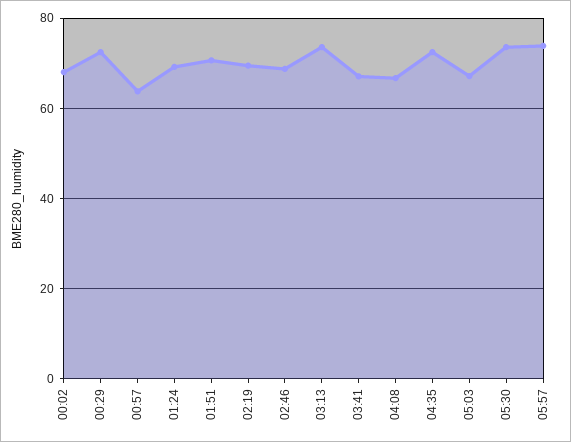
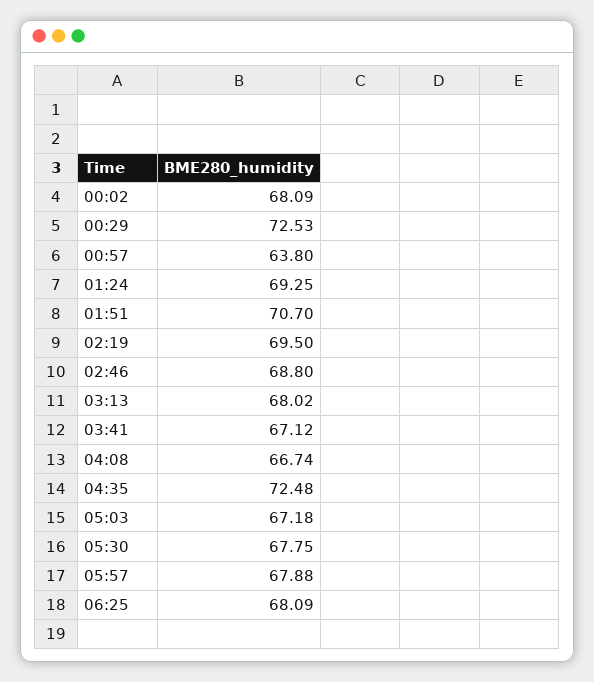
03:13: 74 -> 68.02
05:30: 74 -> 67.75
05:57: 74 -> 67.88
06:25: none -> 68.09

